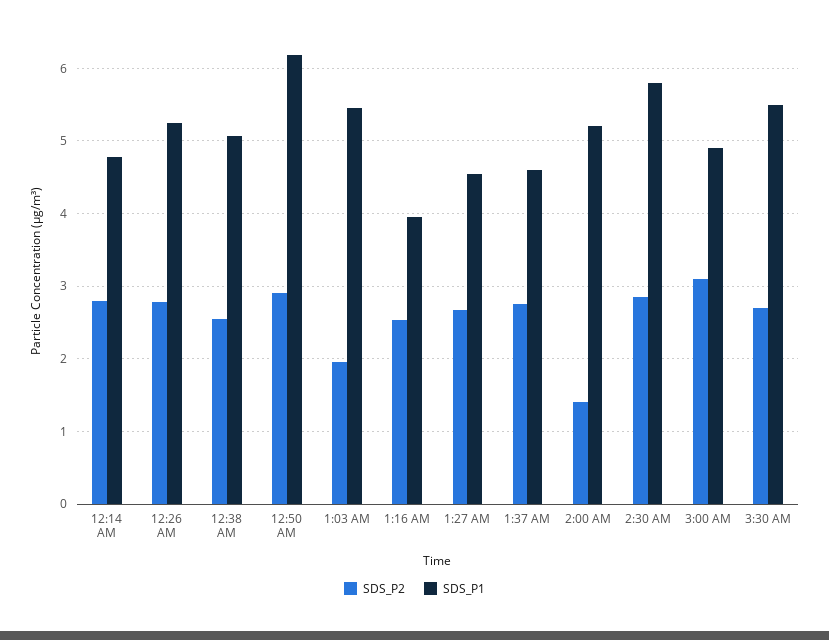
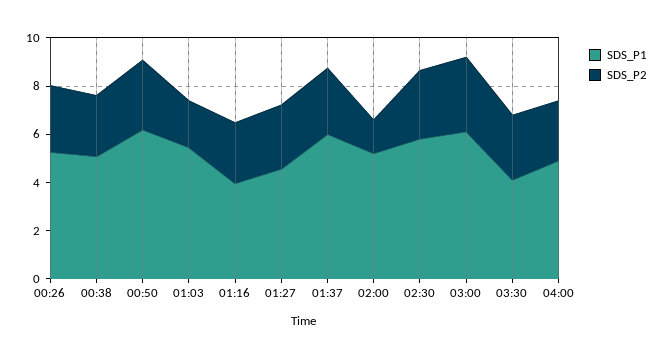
SDS_P2, 12:14 AM: 2.8 -> none
SDS_P1, 12:14 AM: 4.8 -> none
SDS_P1, 1:37 AM: 4.6 -> 6
SDS_P1, 3:00 AM: 4.9 -> 6
SDS_P1, 3:30 AM: 5.5 -> 4
SDS_P1, 04:00: none -> 5
SDS_P2, 04:00: none -> 2.5

